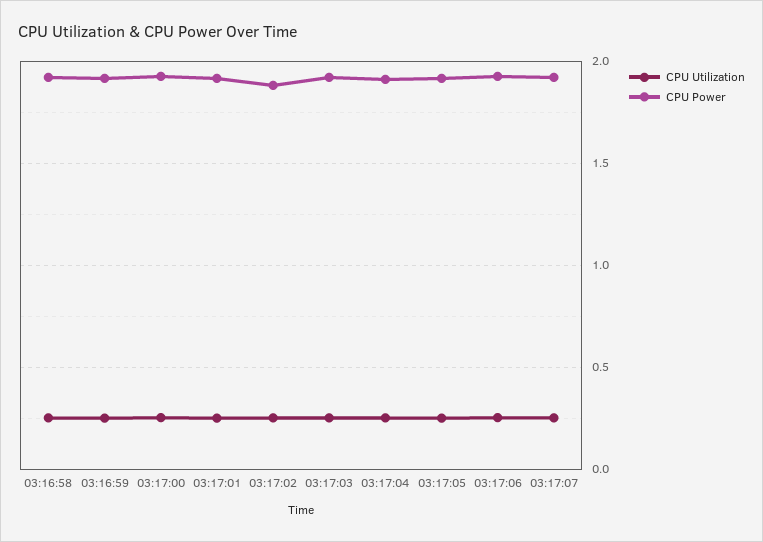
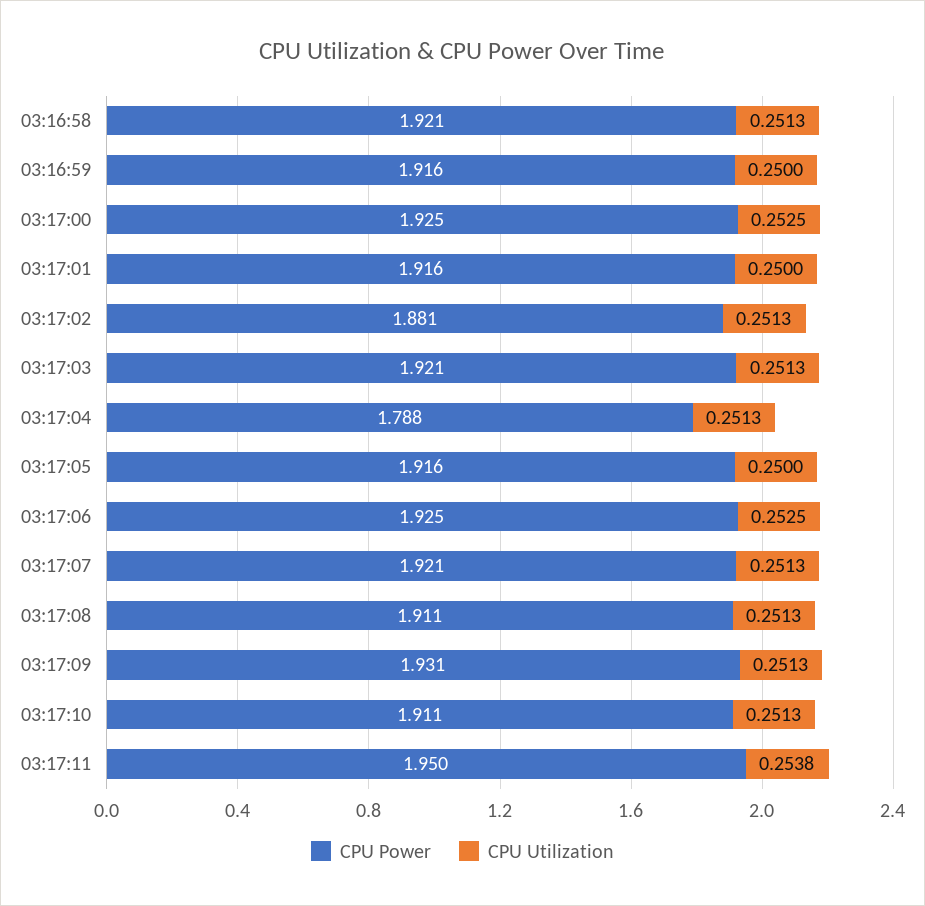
CPU Power, 03:17:04: 1.9 -> 1.788
CPU Power, 03:17:08: none -> 1.911
CPU Utilization, 03:17:08: none -> 0.2513
CPU Power, 03:17:09: none -> 1.931
CPU Utilization, 03:17:09: none -> 0.2513
CPU Power, 03:17:10: none -> 1.911
CPU Utilization, 03:17:10: none -> 0.2513
CPU Power, 03:17:11: none -> 1.95
CPU Utilization, 03:17:11: none -> 0.2538

